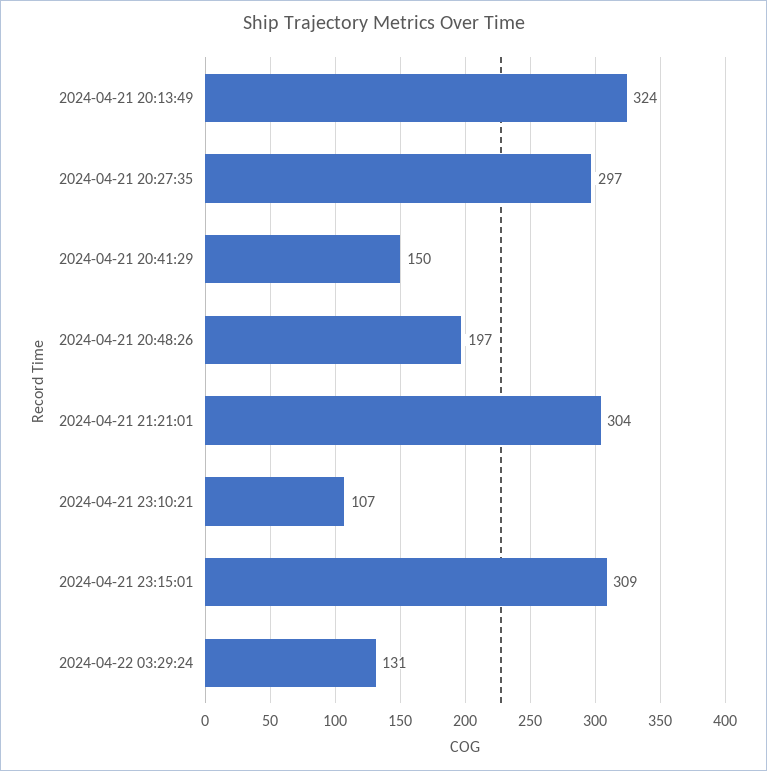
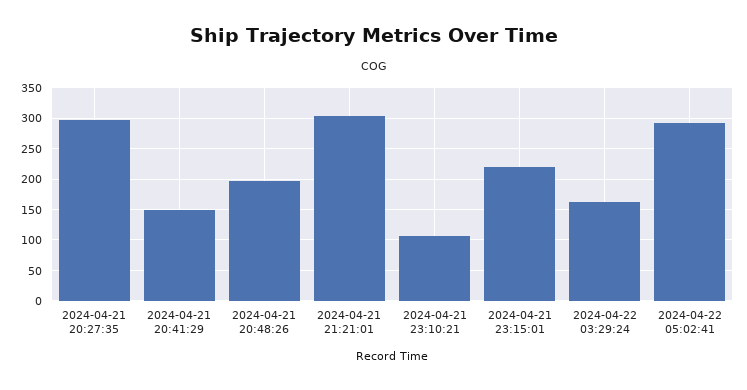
2024-04-21 20:13:49: 324 -> none
2024-04-21 23:15:01: 309 -> 220
2024-04-22 03:29:24: 131 -> 160
2024-04-22 05:02:41: none -> 290

